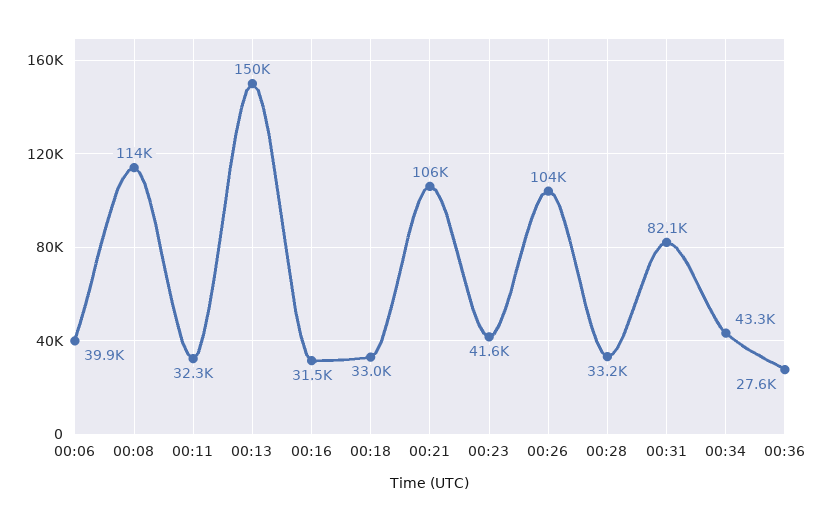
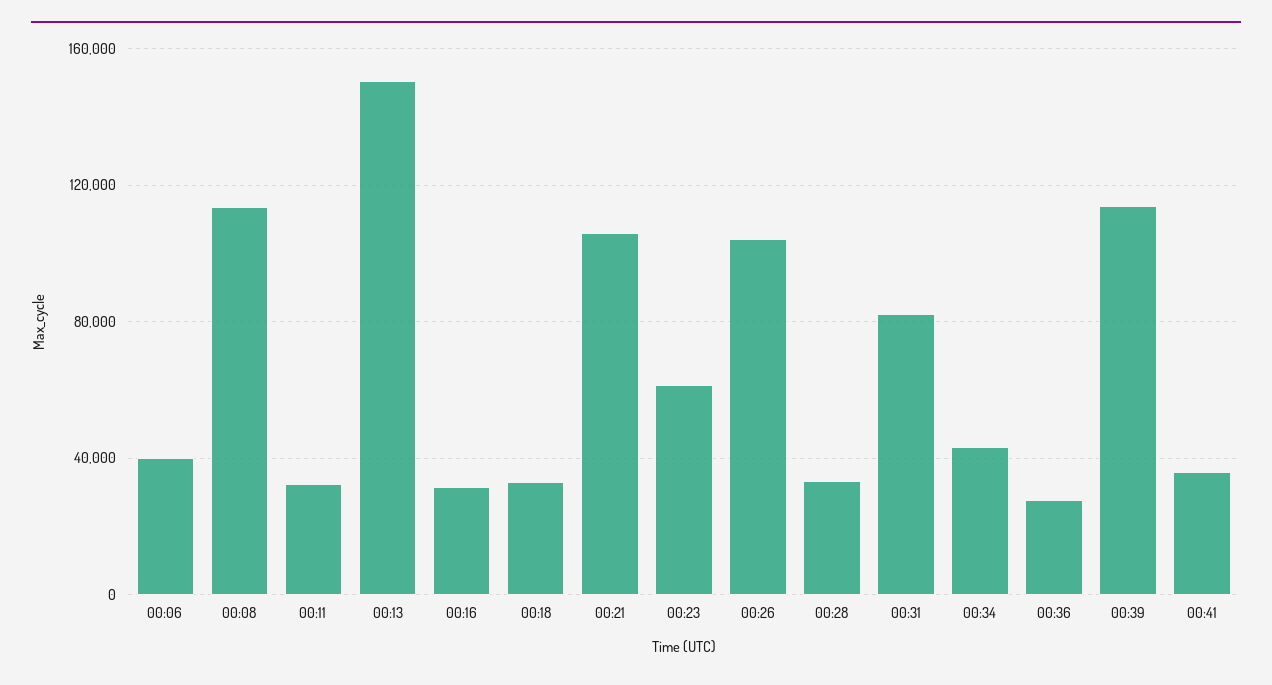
00:23: 41600 -> 60000
00:39: none -> 115000
00:41: none -> 35000

